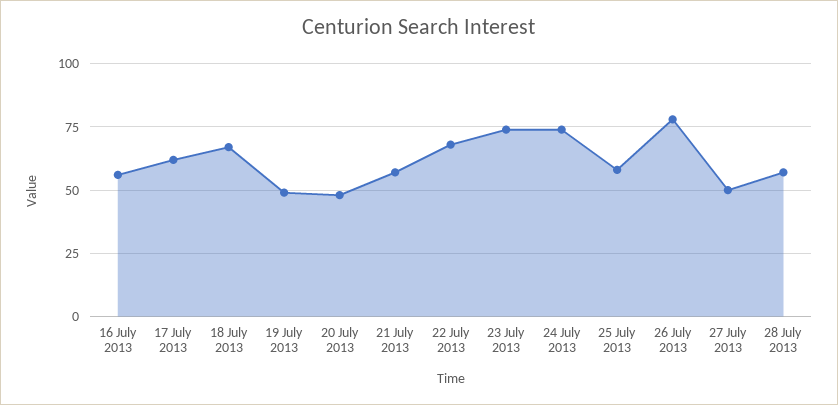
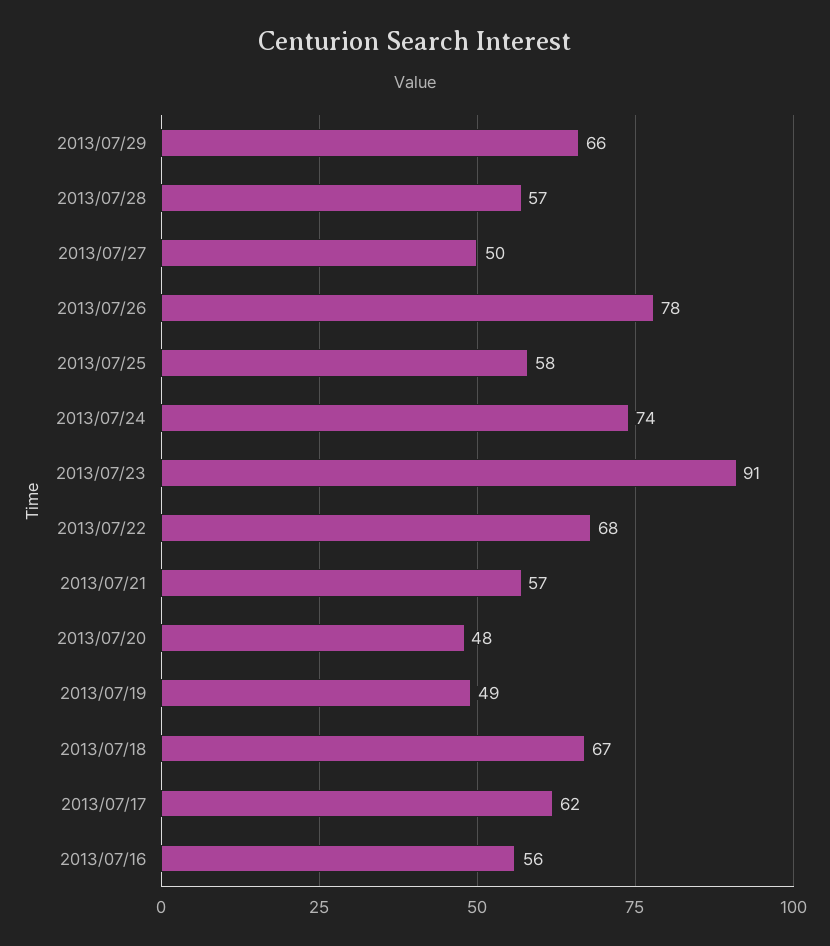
23 July 2013: 75 -> 91
2013/07/29: none -> 66

